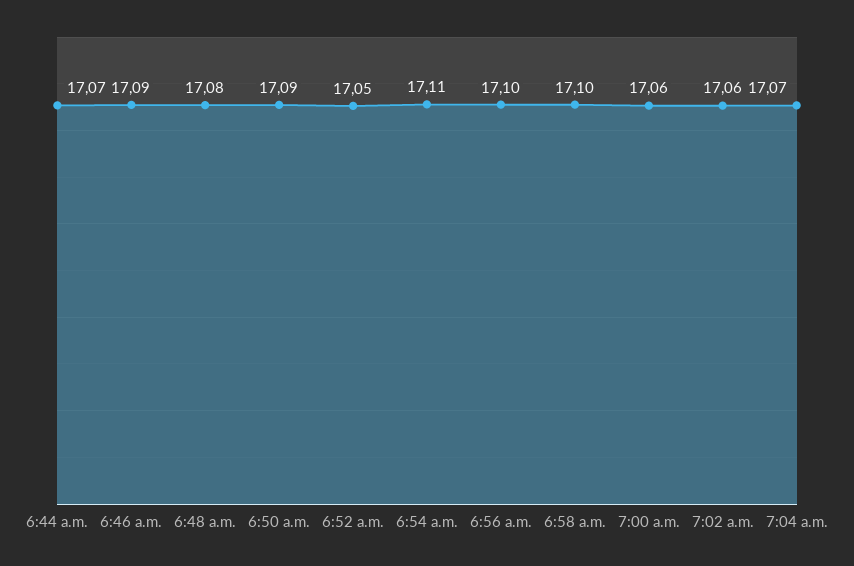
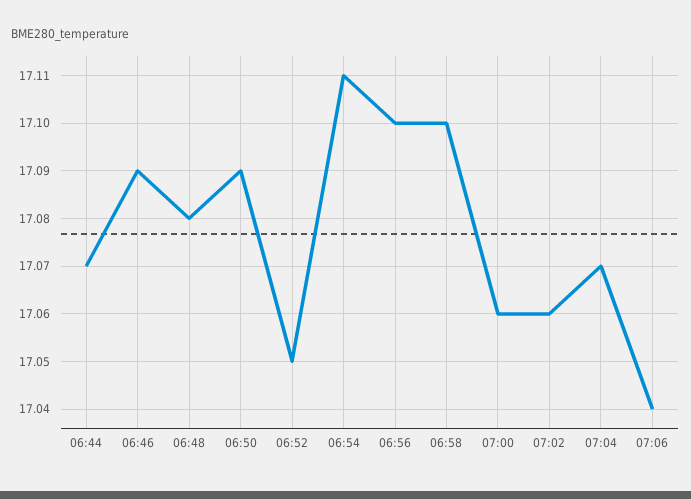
07:06: none -> 17.04

